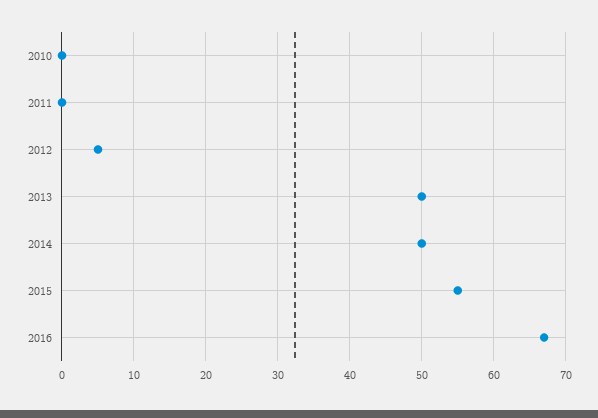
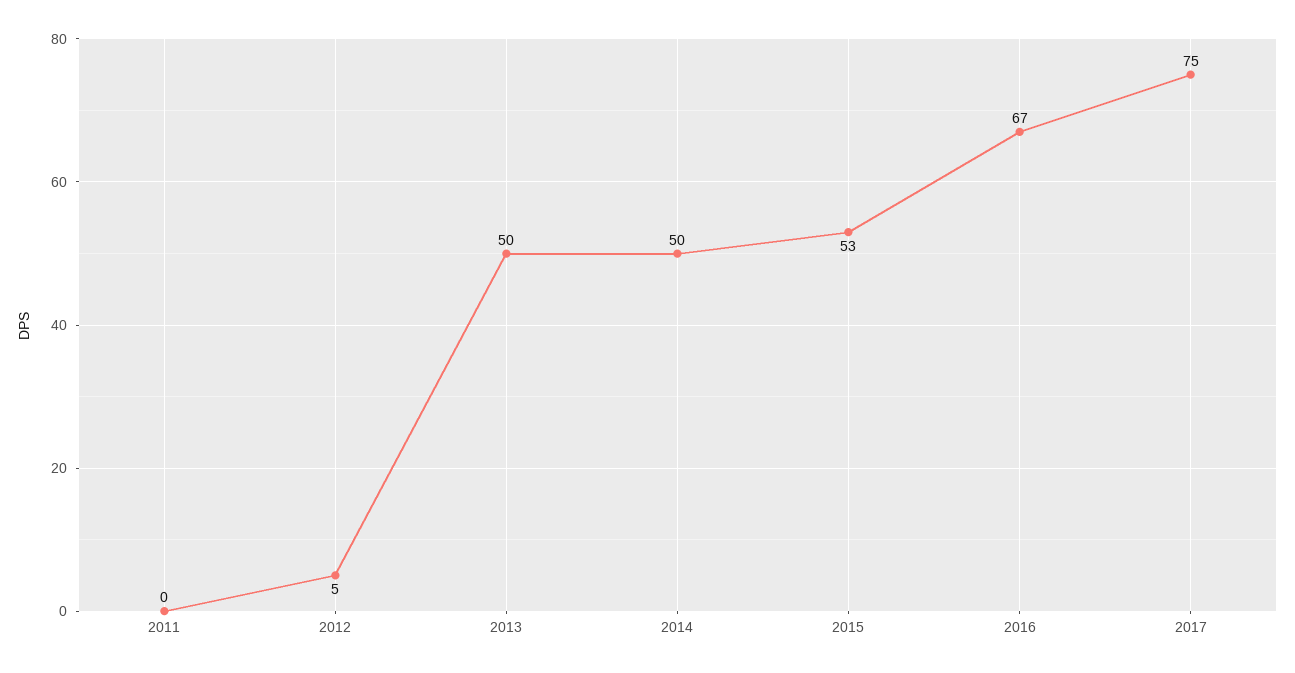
2010: 0 -> none
2015: 55 -> 53
2017: none -> 75

